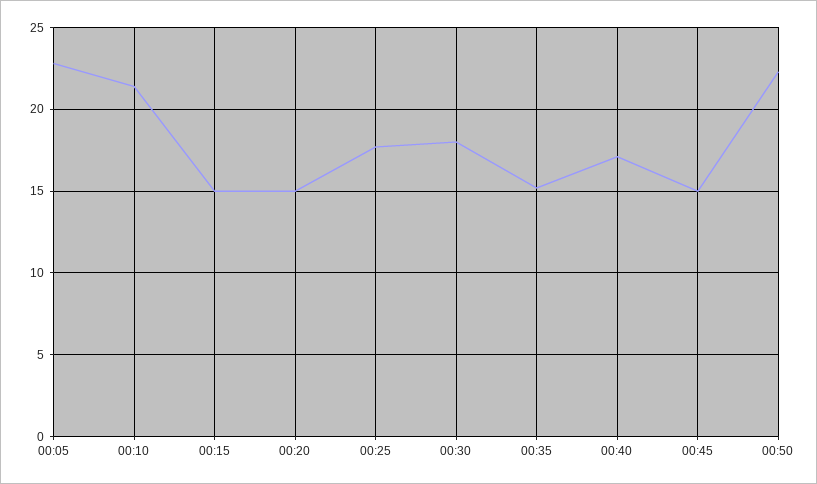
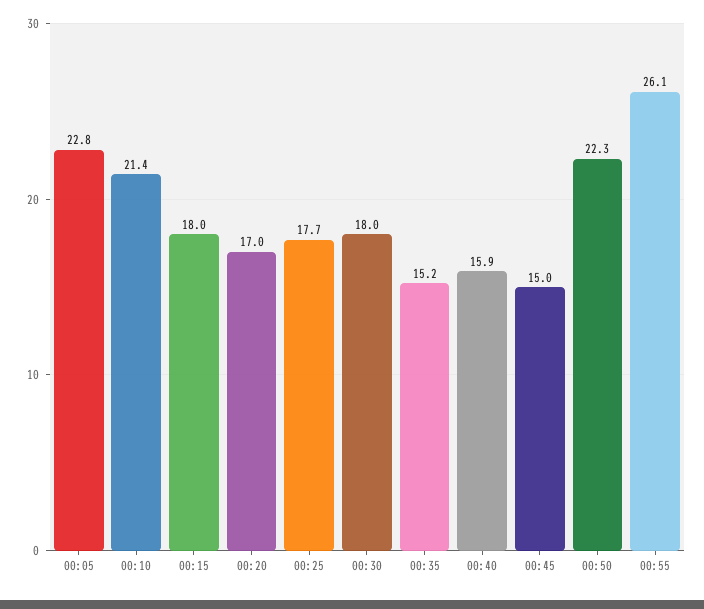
00:15: 15 -> 18
00:20: 15 -> 17
00:40: 17 -> 15.9
00:55: none -> 26.1

